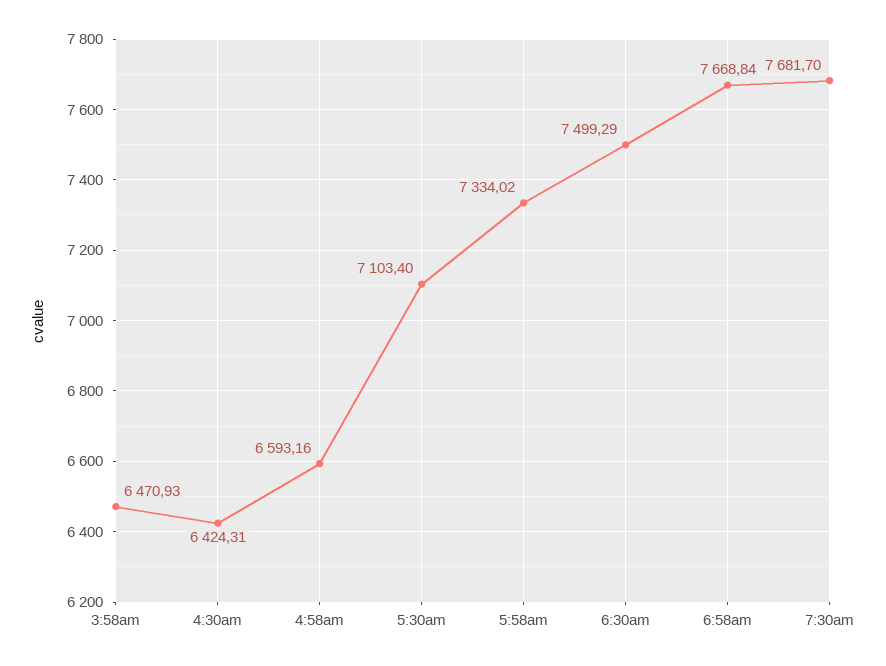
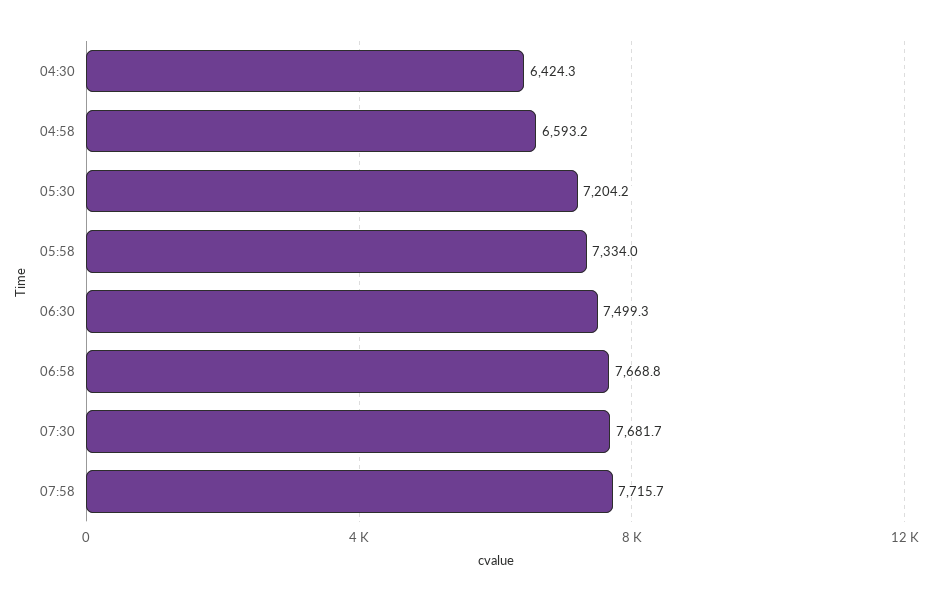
3:58am: 6470.93 -> none
5:30am: 7103.4 -> 7204.2
07:58: none -> 7715.7

